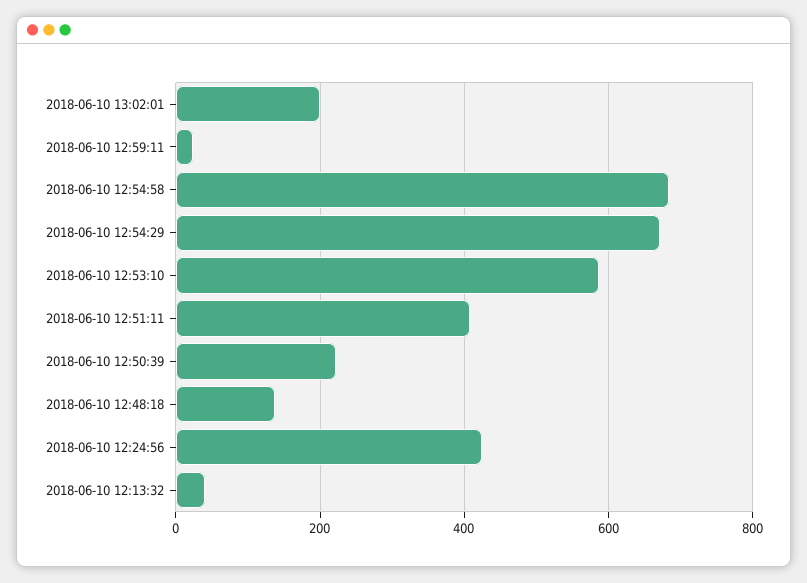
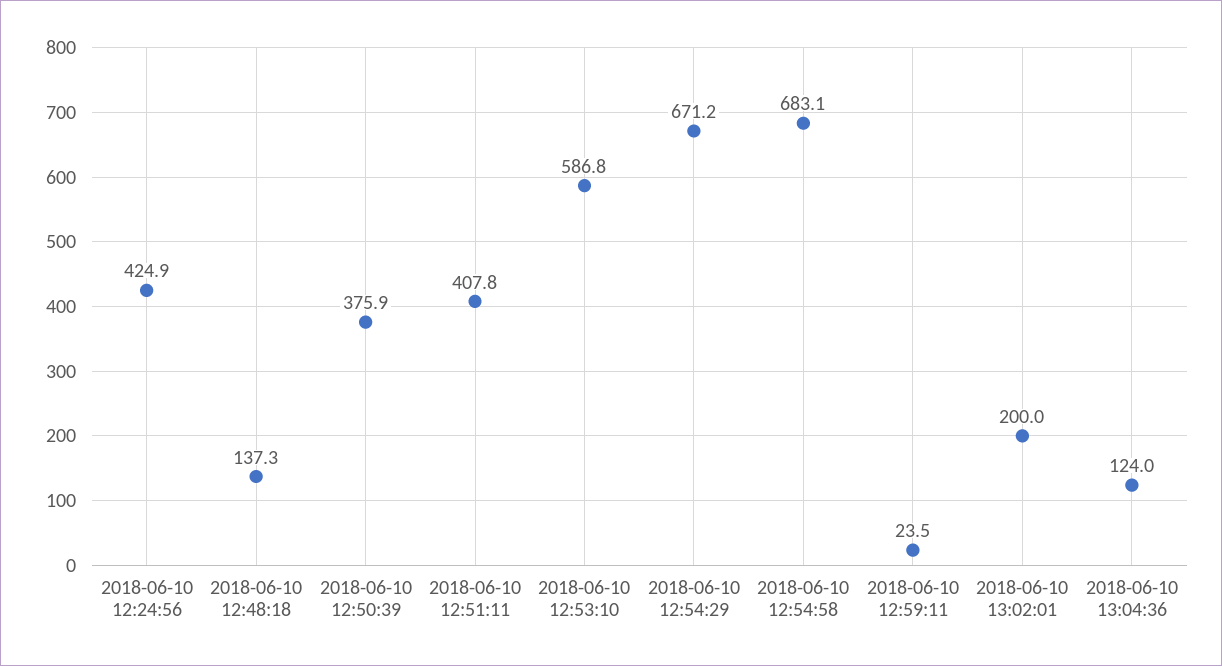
2018-06-10 12:50:39: 220 -> 375.9
2018-06-10 12:13:32: 40 -> none
2018-06-10 13:04:36: none -> 124

